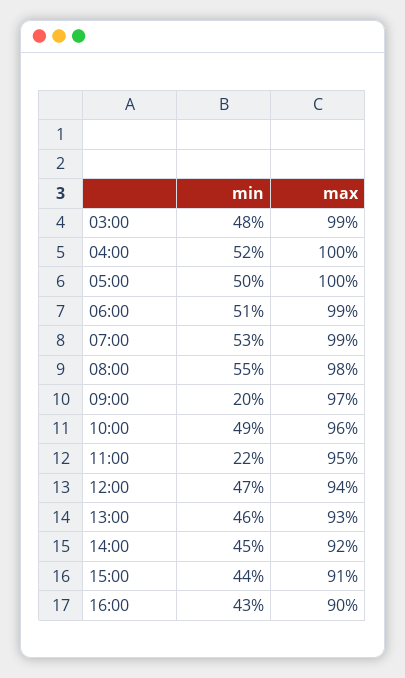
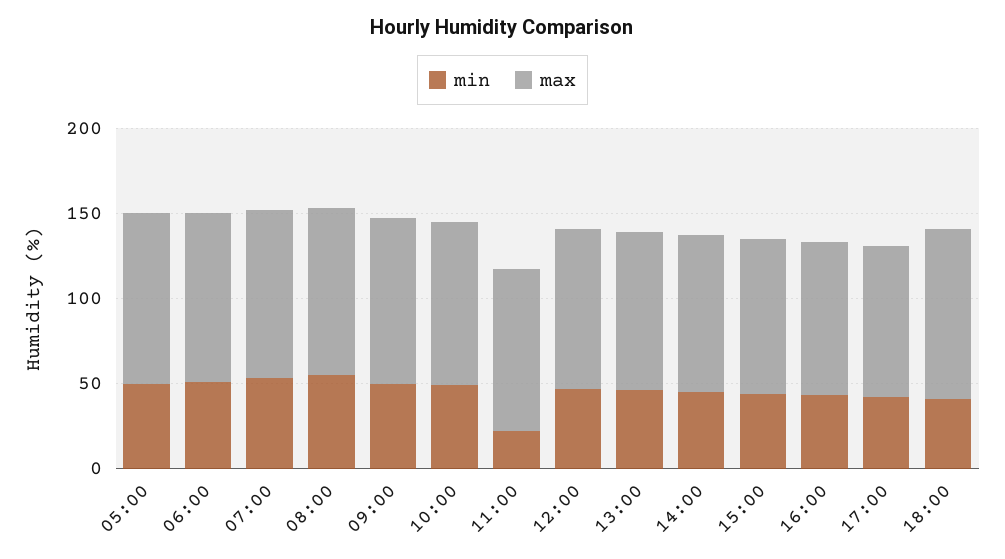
min, 03:00: 48 -> none
max, 03:00: 99 -> none
min, 04:00: 52 -> none
max, 04:00: 100 -> none
min, 09:00: 20 -> 50
min, 17:00: none -> 40
max, 17:00: none -> 90
min, 18:00: none -> 40
max, 18:00: none -> 100

